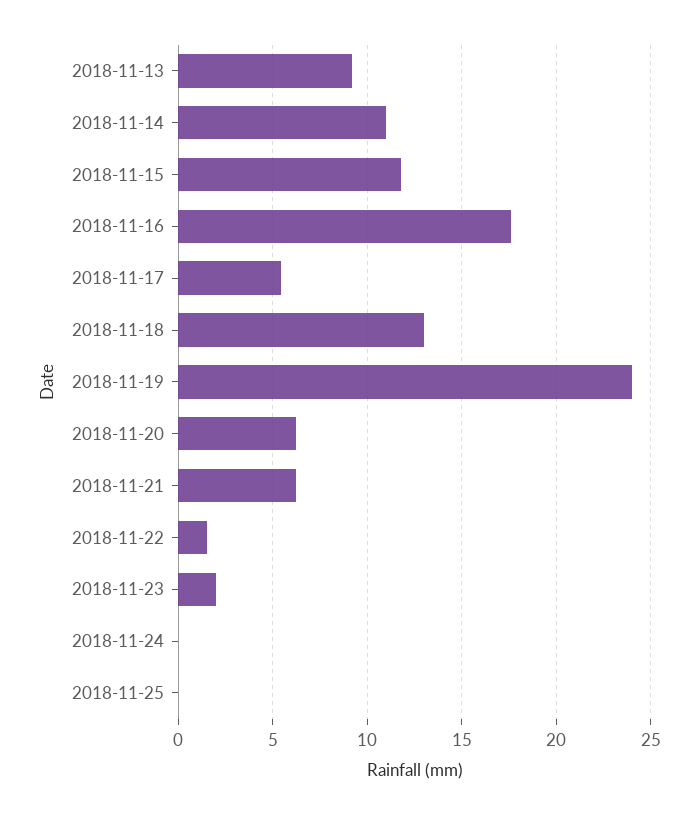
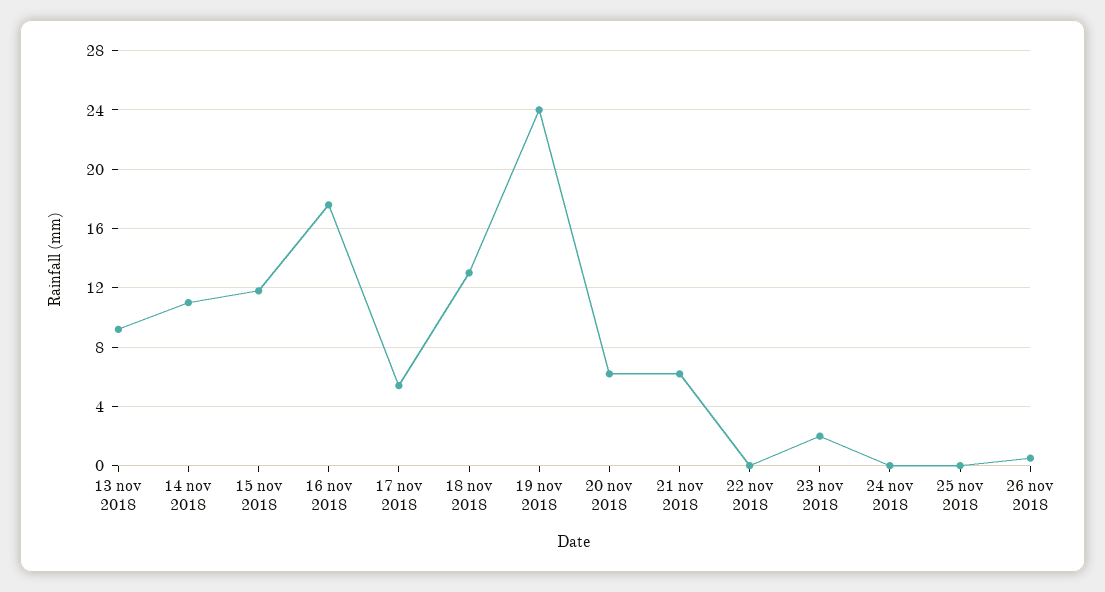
2018-11-22: 1.5 -> 0
26 nov 2018: none -> 0.5

